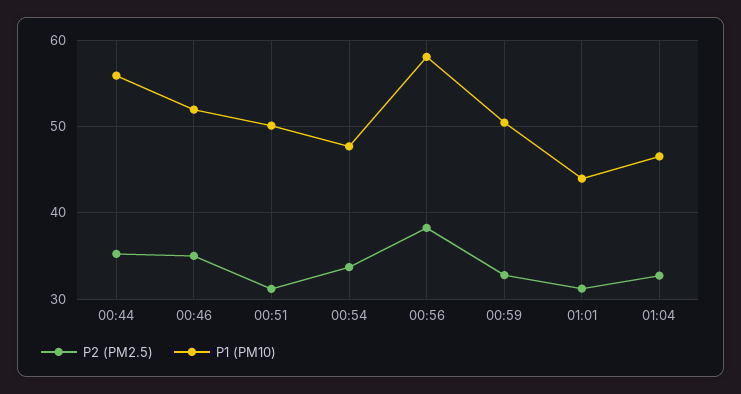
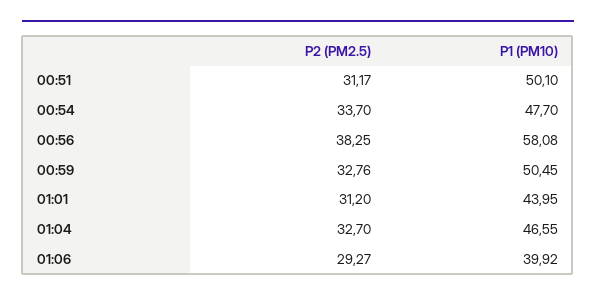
P2 (PM2.5), 00:44: 35 -> none
P1 (PM10), 00:44: 56 -> none
P2 (PM2.5), 00:46: 35 -> none
P1 (PM10), 00:46: 52 -> none
P2 (PM2.5), 01:06: none -> 29.27
P1 (PM10), 01:06: none -> 39.92

